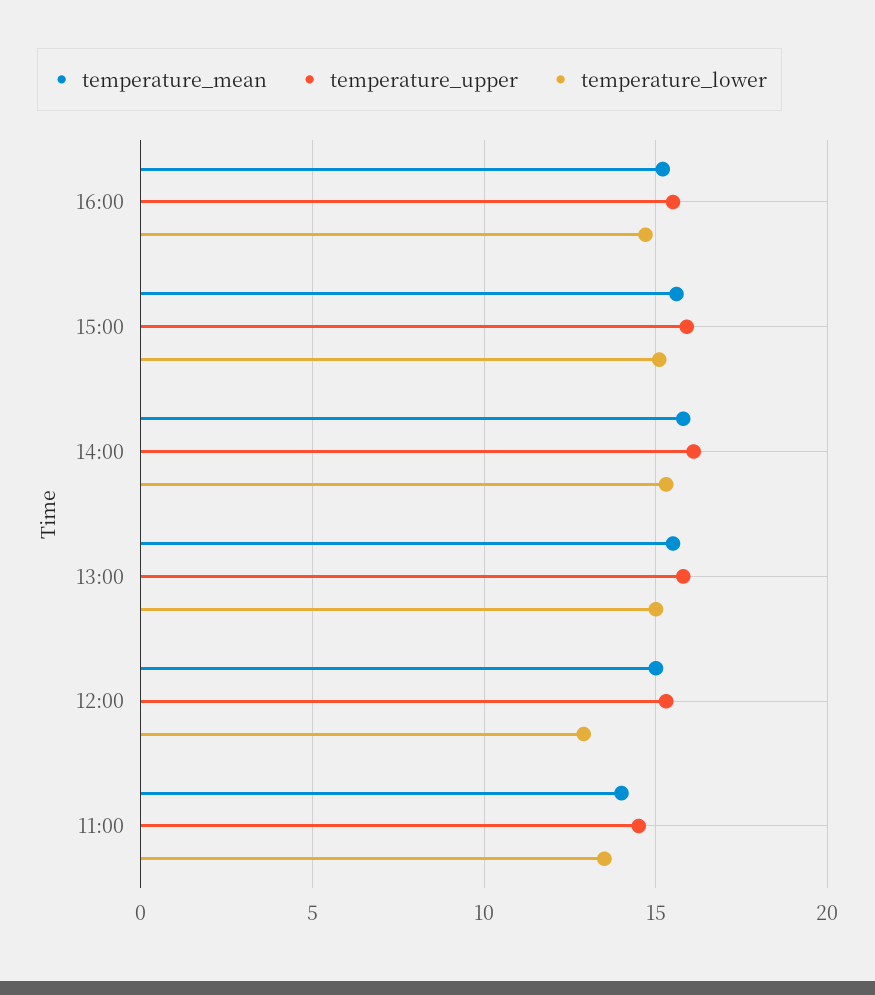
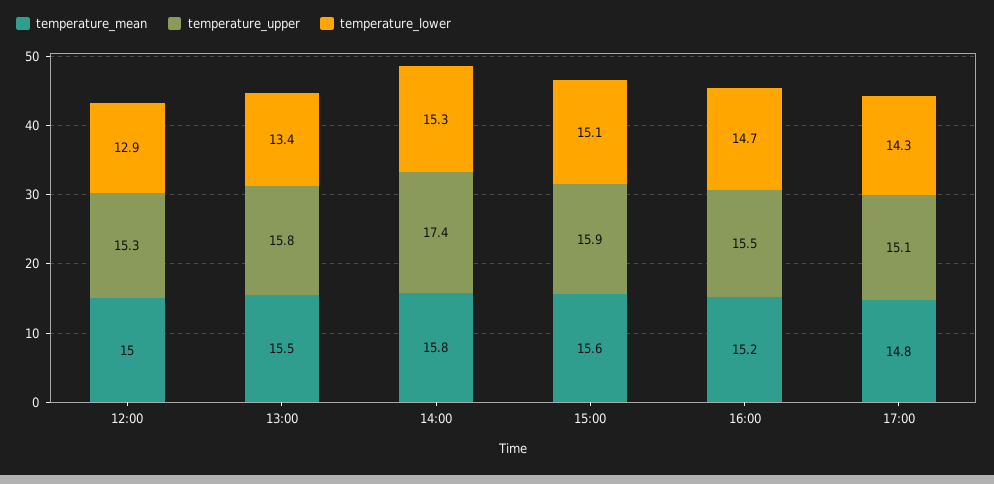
temperature_upper, 14:00: 16 -> 17.4
temperature_lower, 13:00: 15 -> 13.4
temperature_mean, 11:00: 14 -> none
temperature_upper, 11:00: 14.5 -> none
temperature_lower, 11:00: 13.5 -> none
temperature_mean, 17:00: none -> 14.8
temperature_upper, 17:00: none -> 15.1
temperature_lower, 17:00: none -> 14.3

